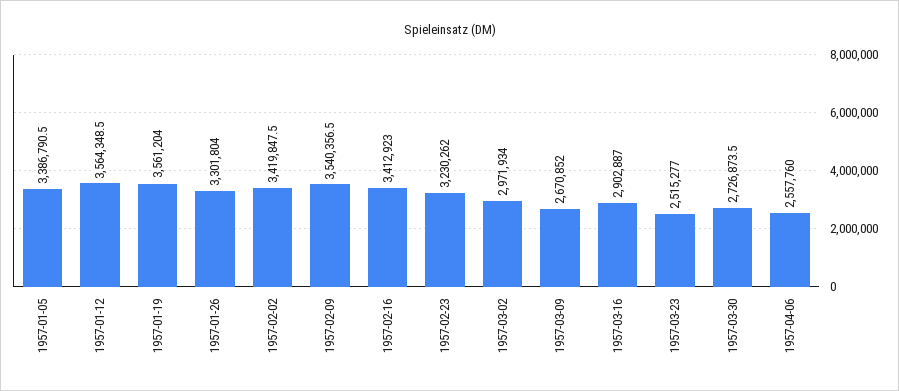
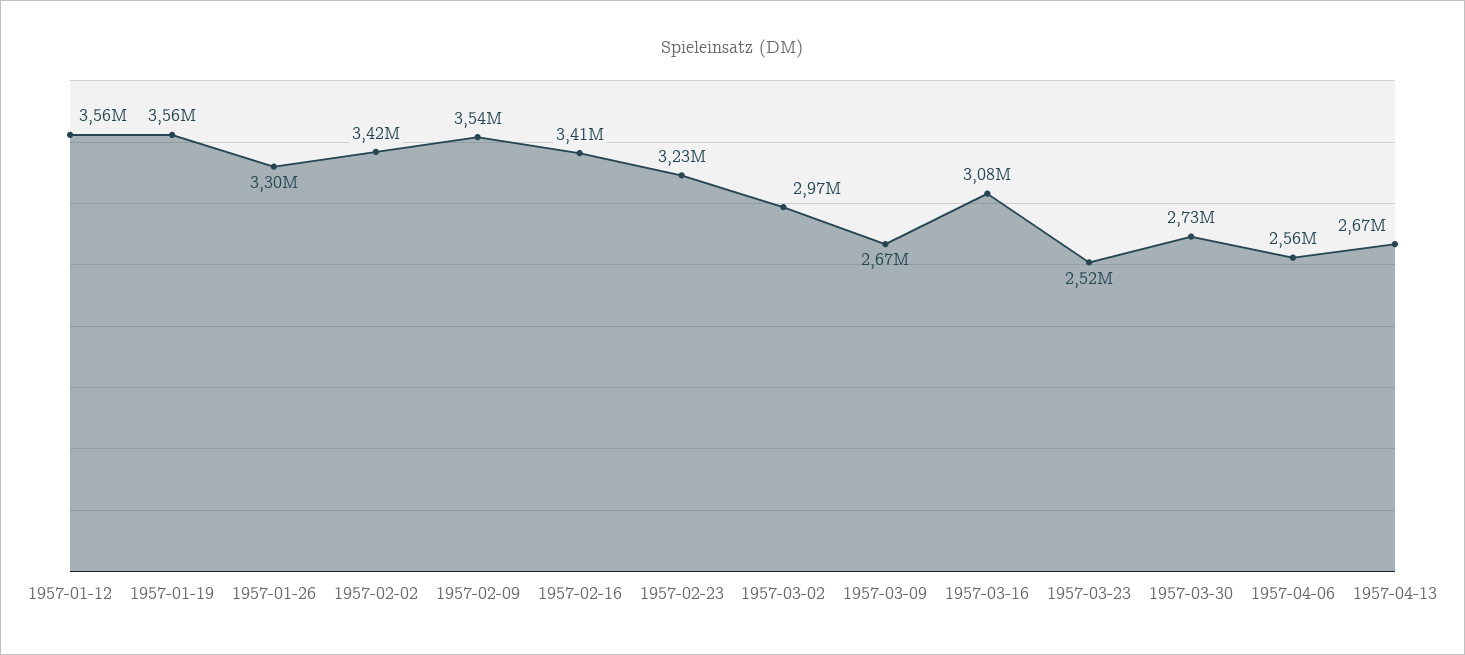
1957-01-05: 3386790.5 -> none
1957-03-16: 2902887 -> 3080000
1957-04-13: none -> 2670000

